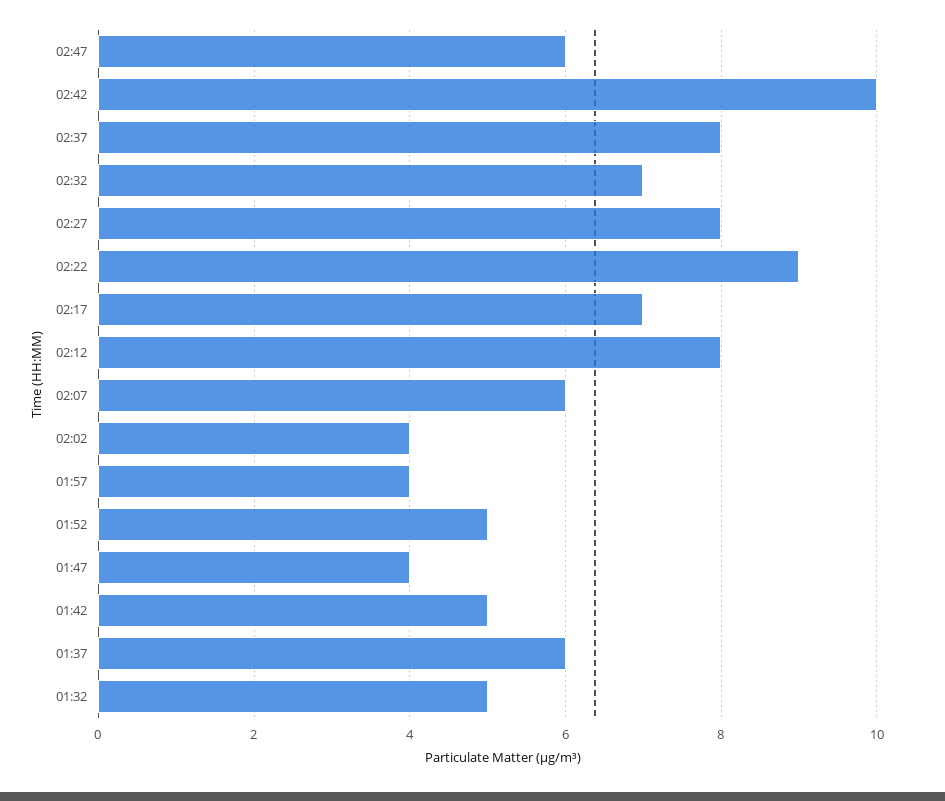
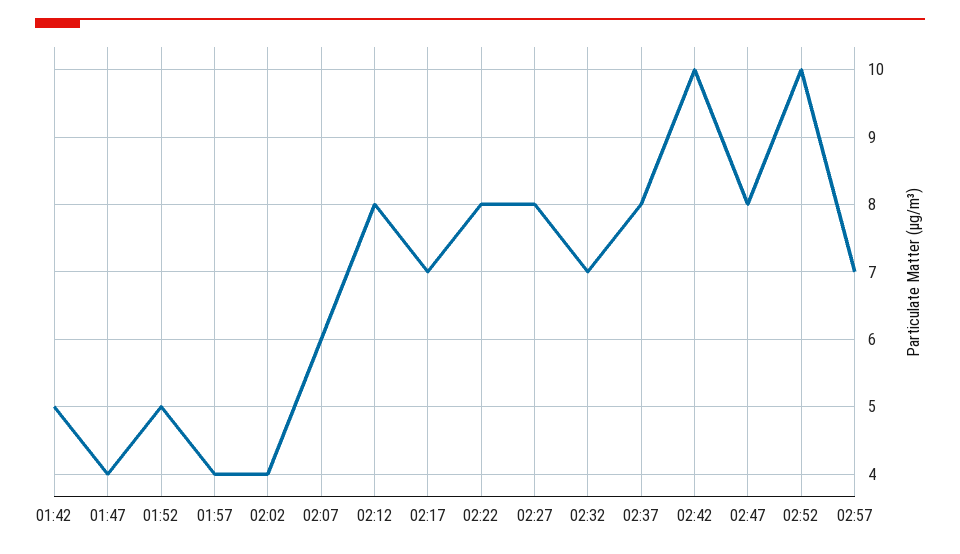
02:47: 6 -> 8
02:22: 9 -> 8
01:37: 6 -> none
01:32: 5 -> none
02:52: none -> 10
02:57: none -> 7

